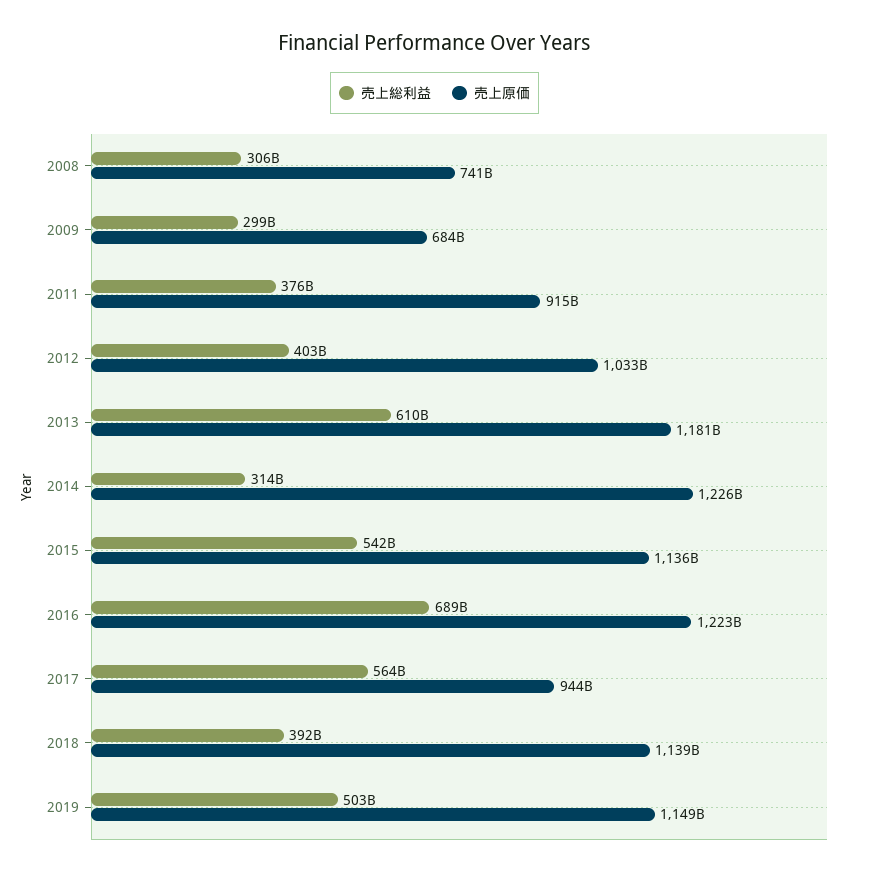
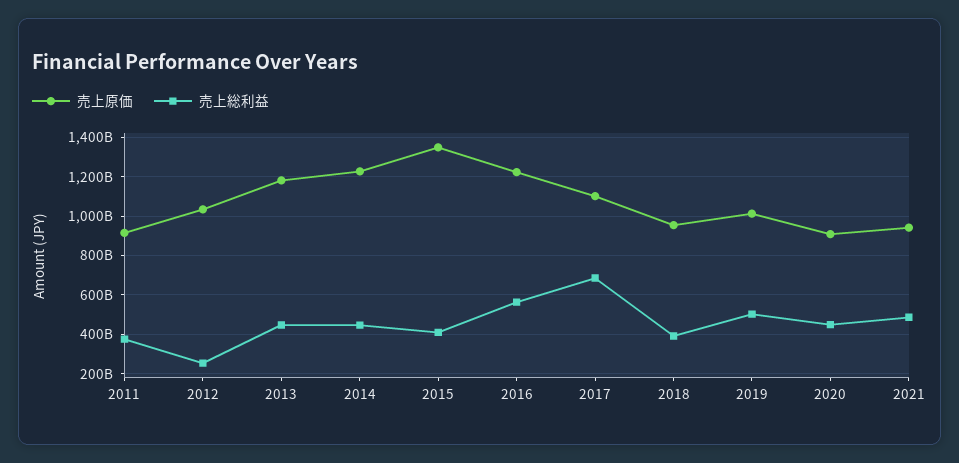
売上総利益, 2008: 306000000000 -> none
売上原価, 2008: 741000000000 -> none
売上総利益, 2009: 299000000000 -> none
売上原価, 2009: 684000000000 -> none
売上総利益, 2012: 403000000000 -> 250000000000
売上総利益, 2013: 610000000000 -> 450000000000
売上総利益, 2014: 314000000000 -> 450000000000
売上総利益, 2015: 542000000000 -> 400000000000
売上原価, 2015: 1136000000000 -> 1350000000000
売上総利益, 2016: 689000000000 -> 550000000000
売上総利益, 2017: 564000000000 -> 700000000000
売上原価, 2017: 944000000000 -> 1100000000000
売上原価, 2018: 1139000000000 -> 950000000000
売上原価, 2019: 1149000000000 -> 1000000000000
売上原価, 2020: none -> 900000000000
売上総利益, 2020: none -> 450000000000
売上原価, 2021: none -> 950000000000
売上総利益, 2021: none -> 500000000000

